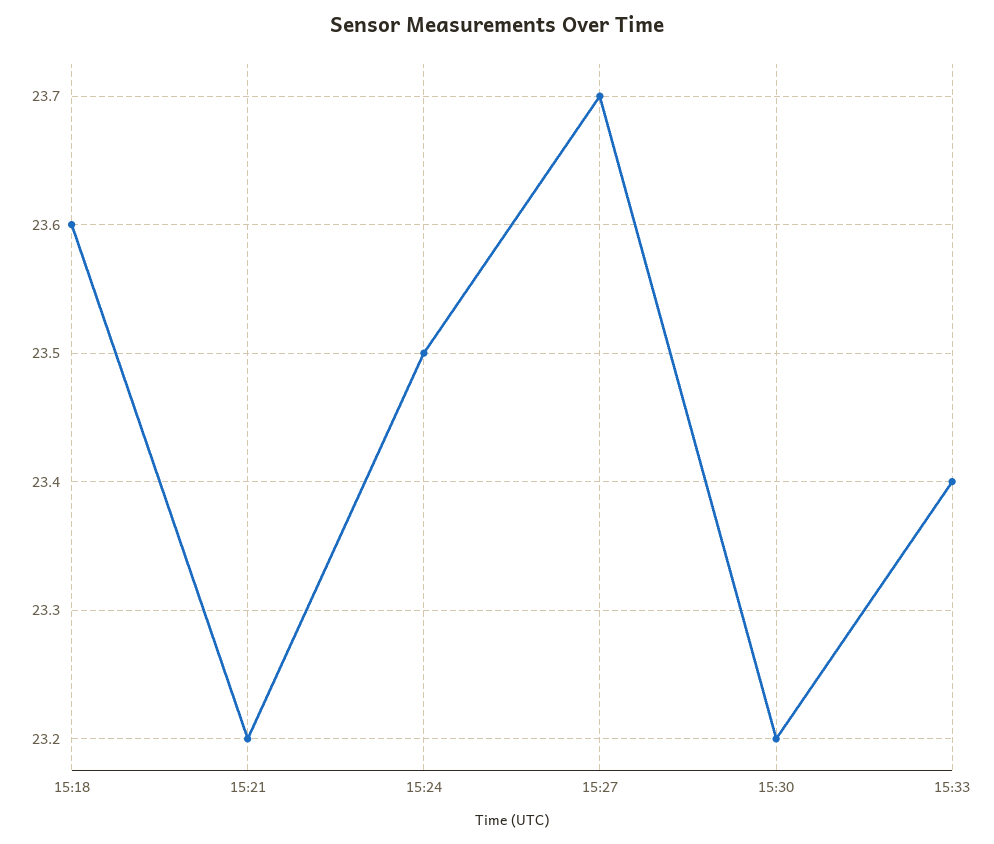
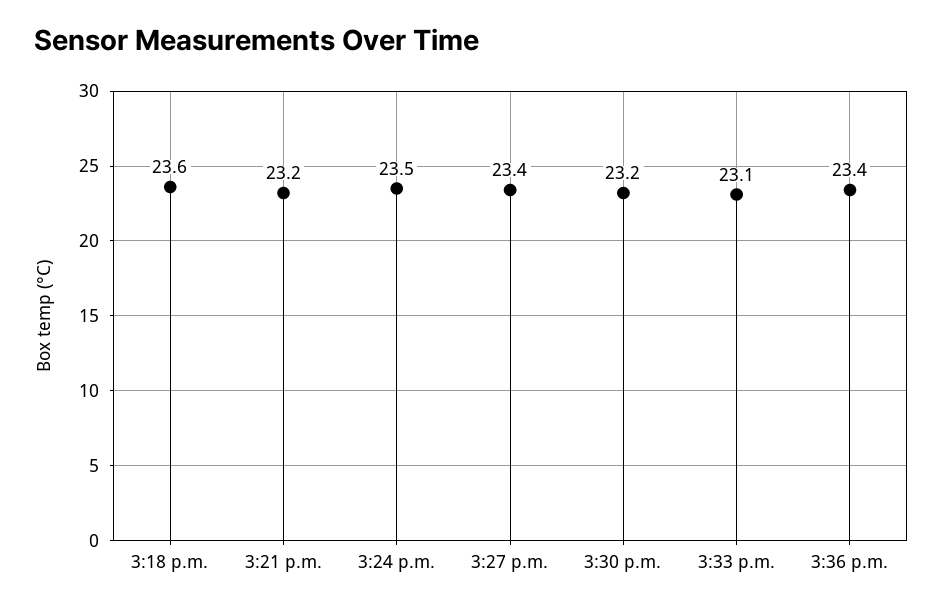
15:27: 23.7 -> 23.4
15:33: 23.4 -> 23.1
3:36 p.m.: none -> 23.4

